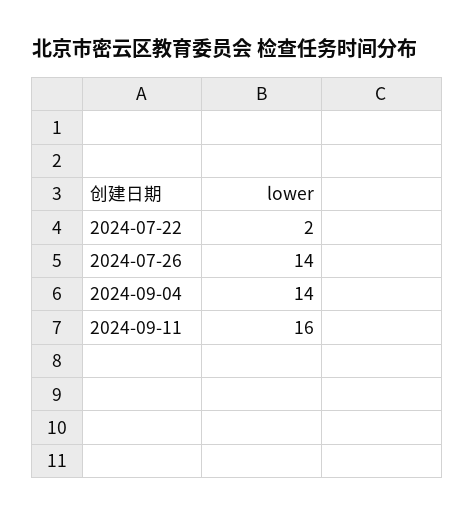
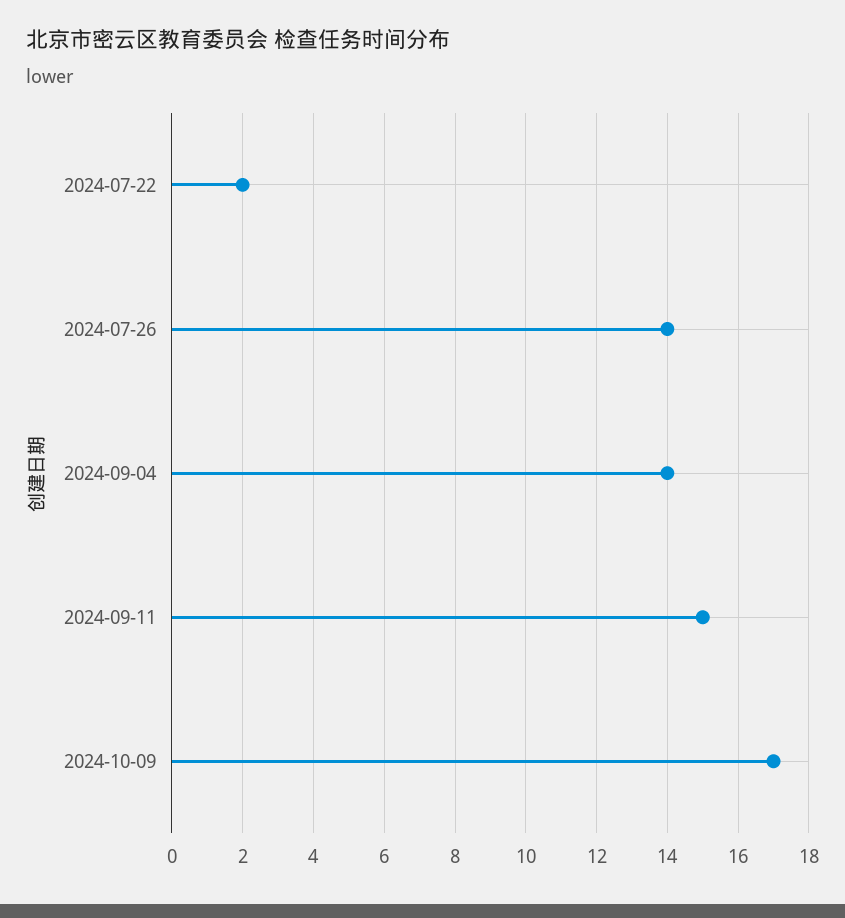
2024-09-11: 16 -> 15
2024-10-09: none -> 17

